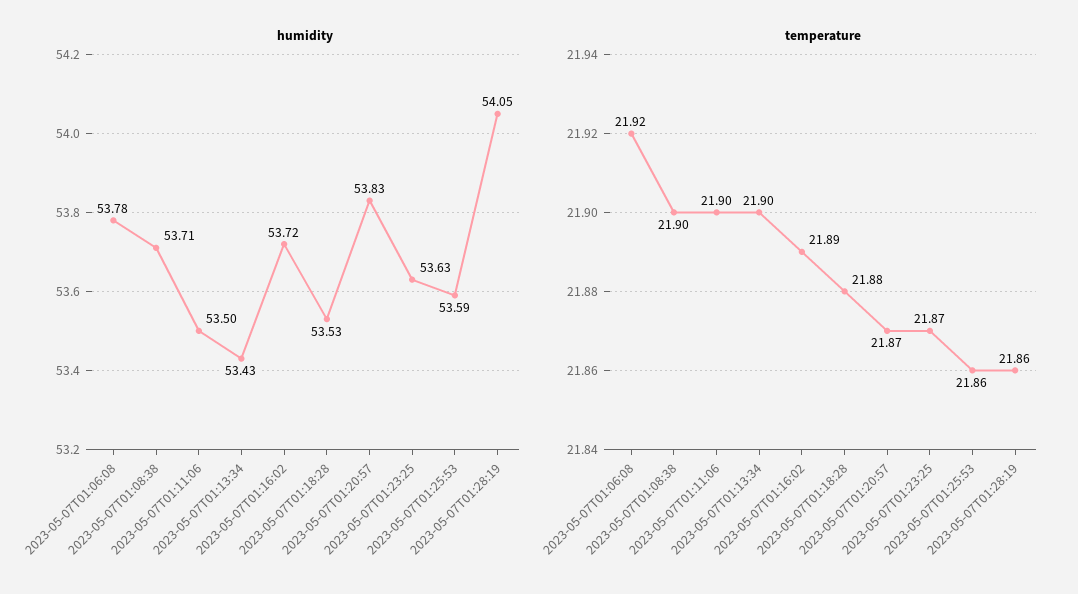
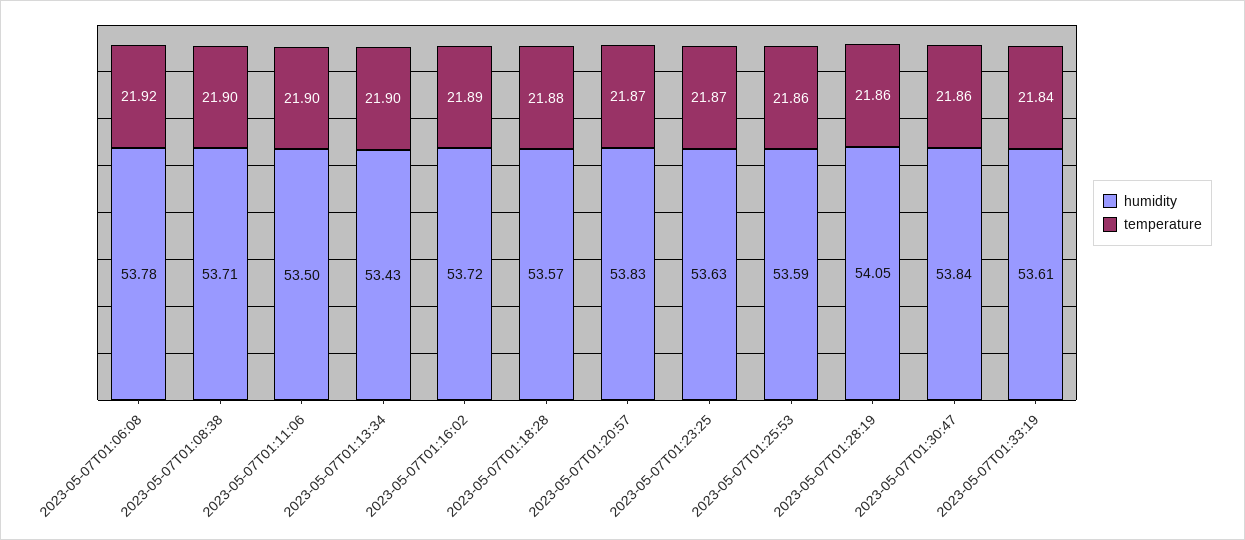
humidity, 2023-05-07T01:18:28: 53.53 -> 53.57
humidity, 2023-05-07T01:30:47: none -> 53.84
temperature, 2023-05-07T01:30:47: none -> 21.86
humidity, 2023-05-07T01:33:19: none -> 53.61
temperature, 2023-05-07T01:33:19: none -> 21.84

